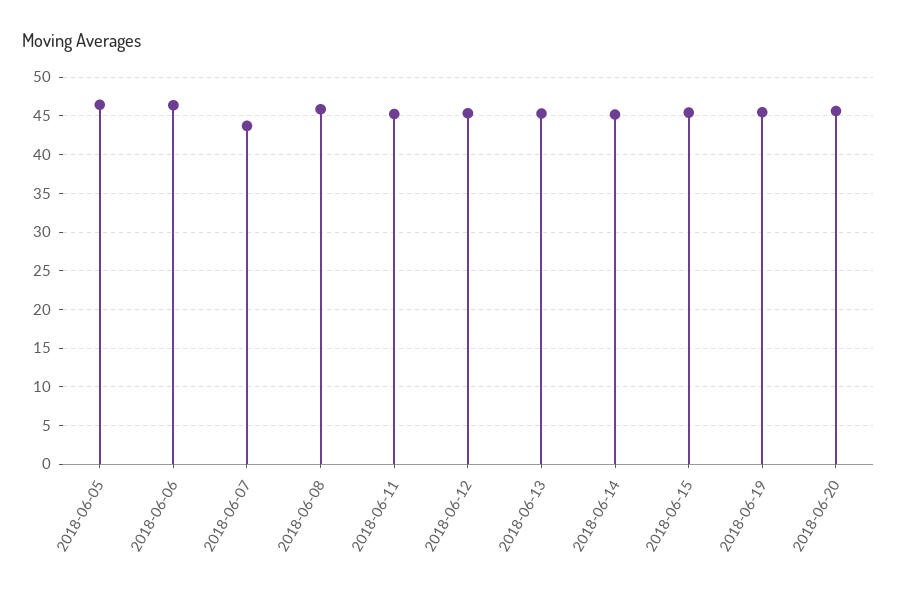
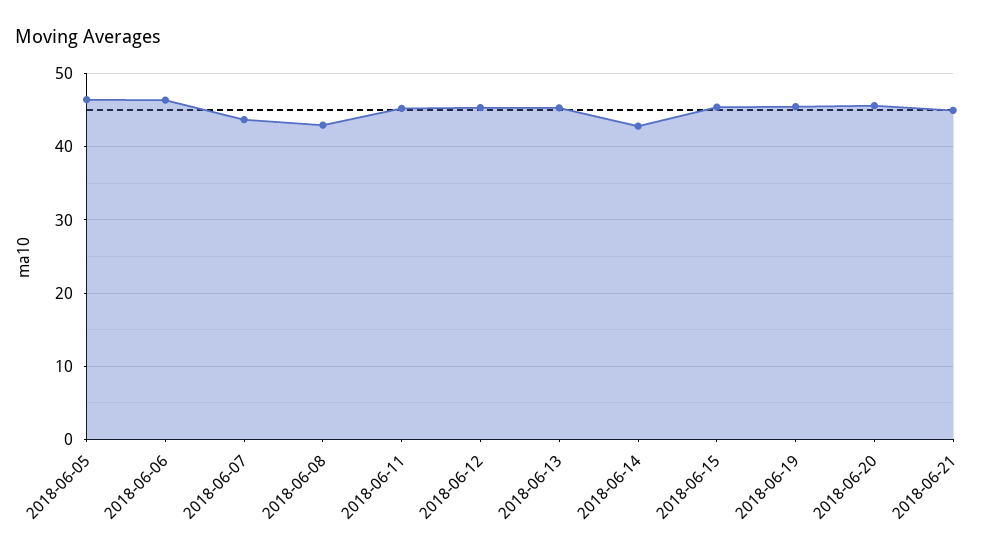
2018-06-08: 46 -> 43
2018-06-14: 45 -> 43
2018-06-21: none -> 45

